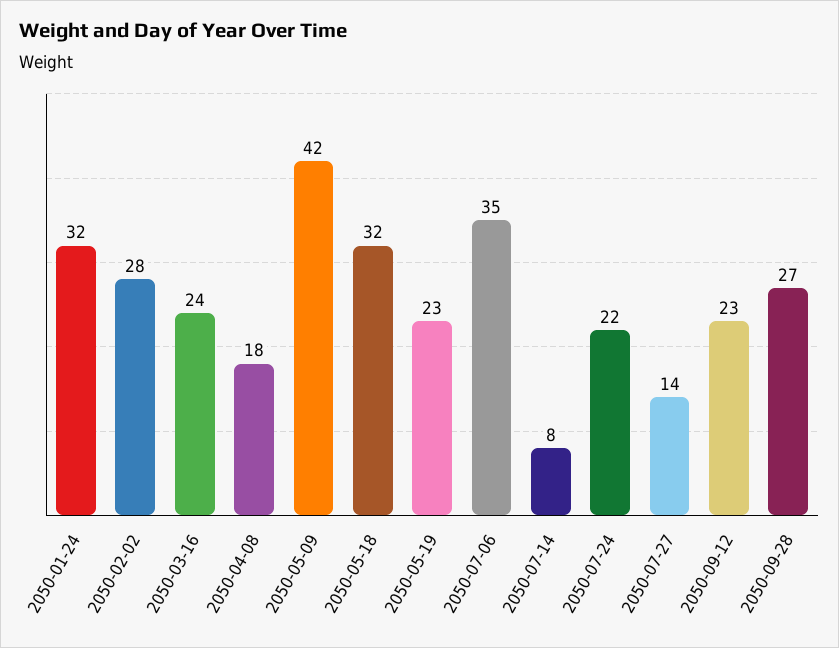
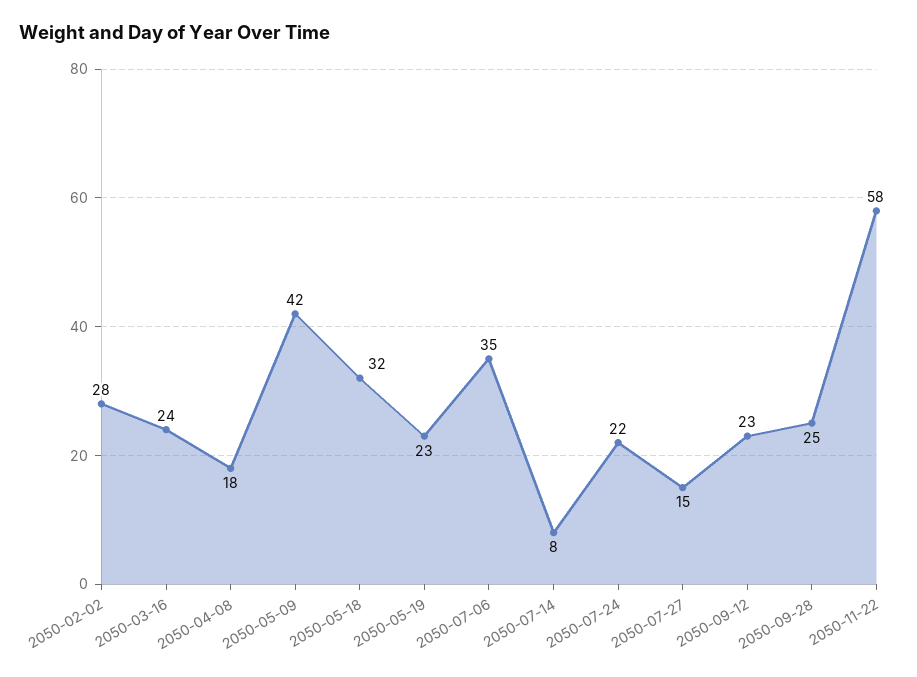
2050-01-24: 32 -> none
2050-07-27: 14 -> 15
2050-09-28: 27 -> 25
2050-11-22: none -> 58

